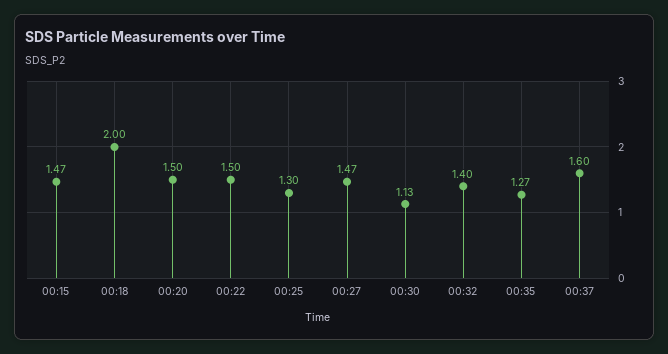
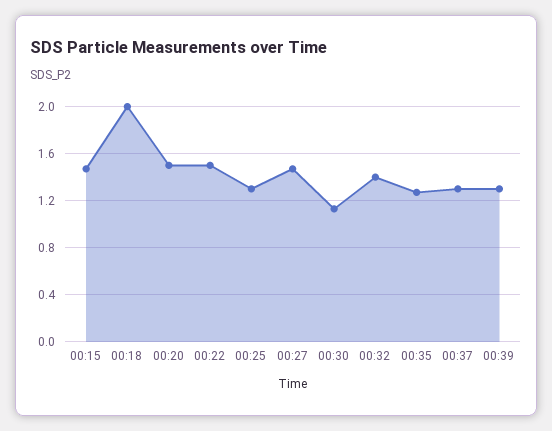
00:37: 1.6 -> 1.3
00:39: none -> 1.3

